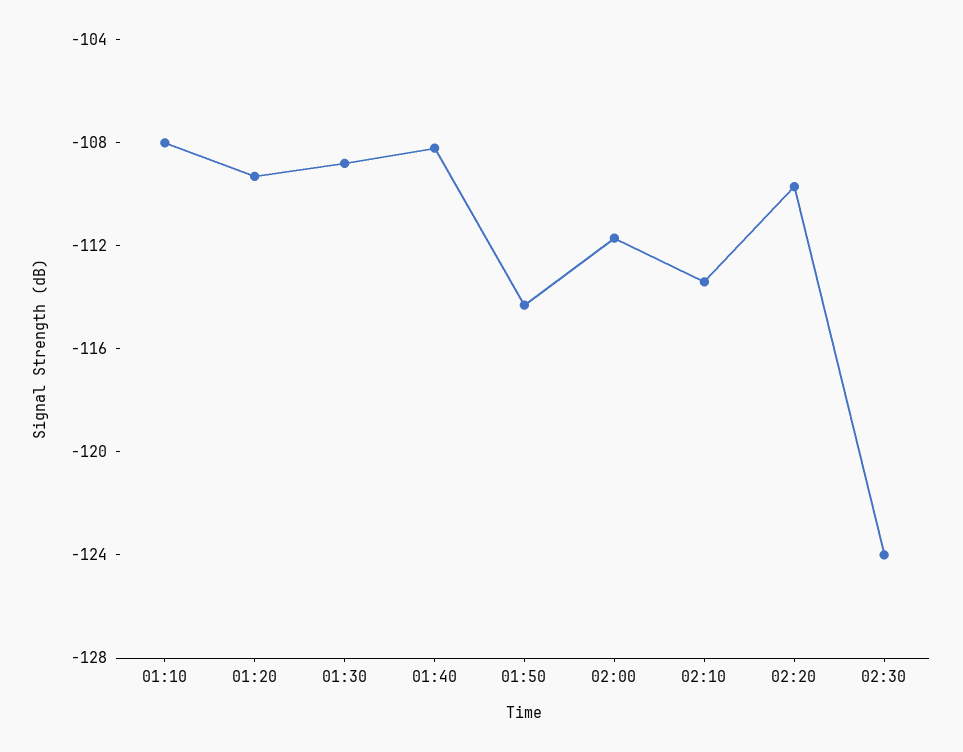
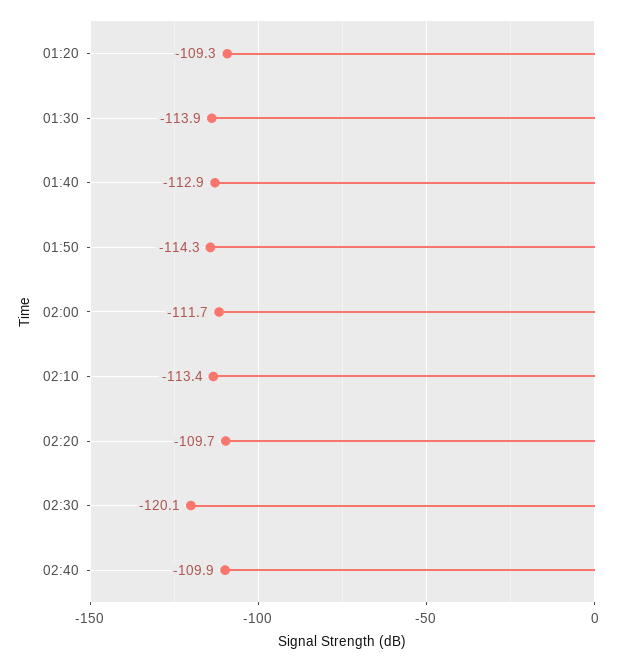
01:10: -108 -> none
01:30: -109 -> -113.9
01:40: -108 -> -112.9
02:30: -124 -> -120.1
02:40: none -> -109.9

